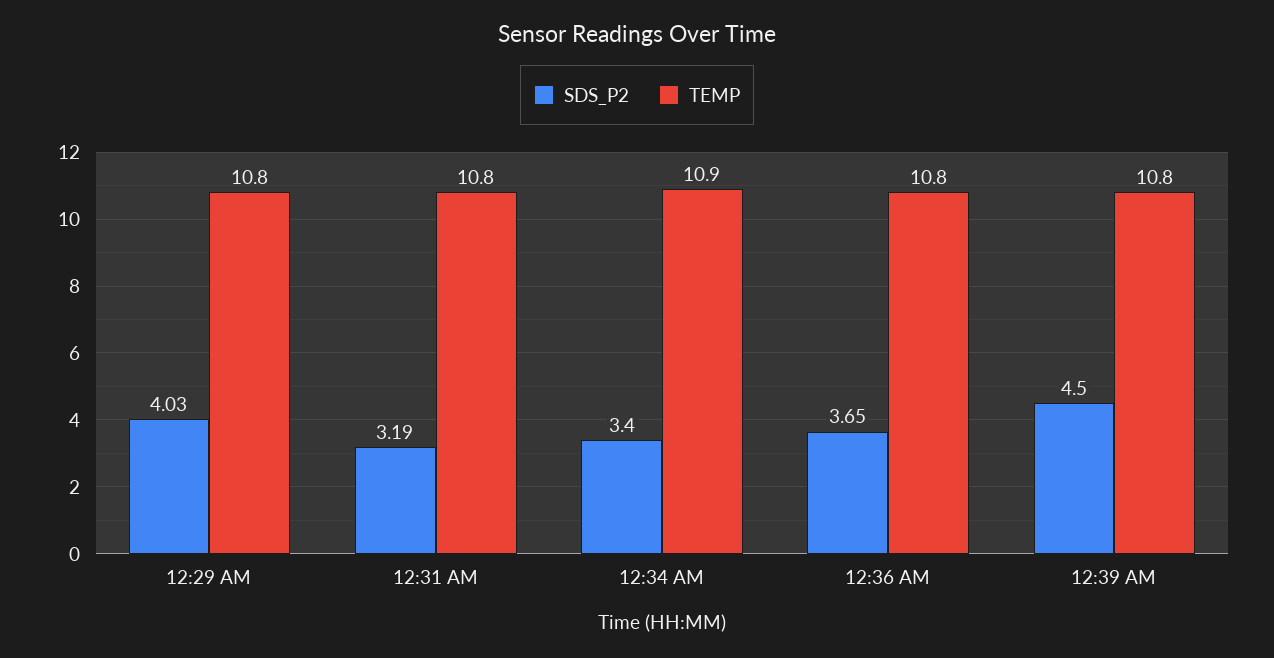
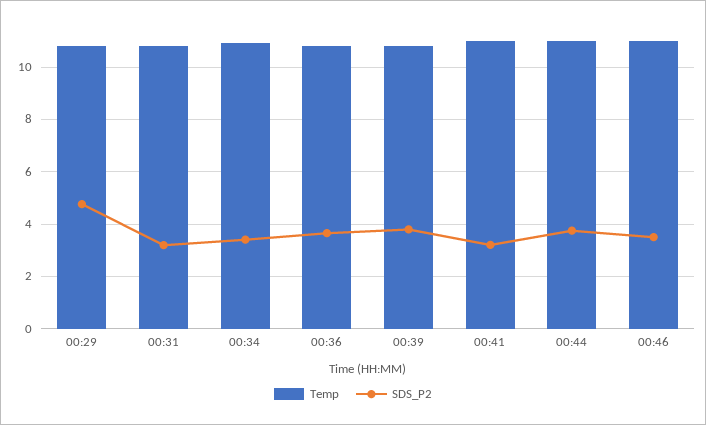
SDS_P2, 12:29 AM: 4.03 -> 4.75
SDS_P2, 12:39 AM: 4.5 -> 3.75
TEMP, 00:41: none -> 11
SDS_P2, 00:41: none -> 3.25
TEMP, 00:44: none -> 11
SDS_P2, 00:44: none -> 3.75
TEMP, 00:46: none -> 11
SDS_P2, 00:46: none -> 3.5

